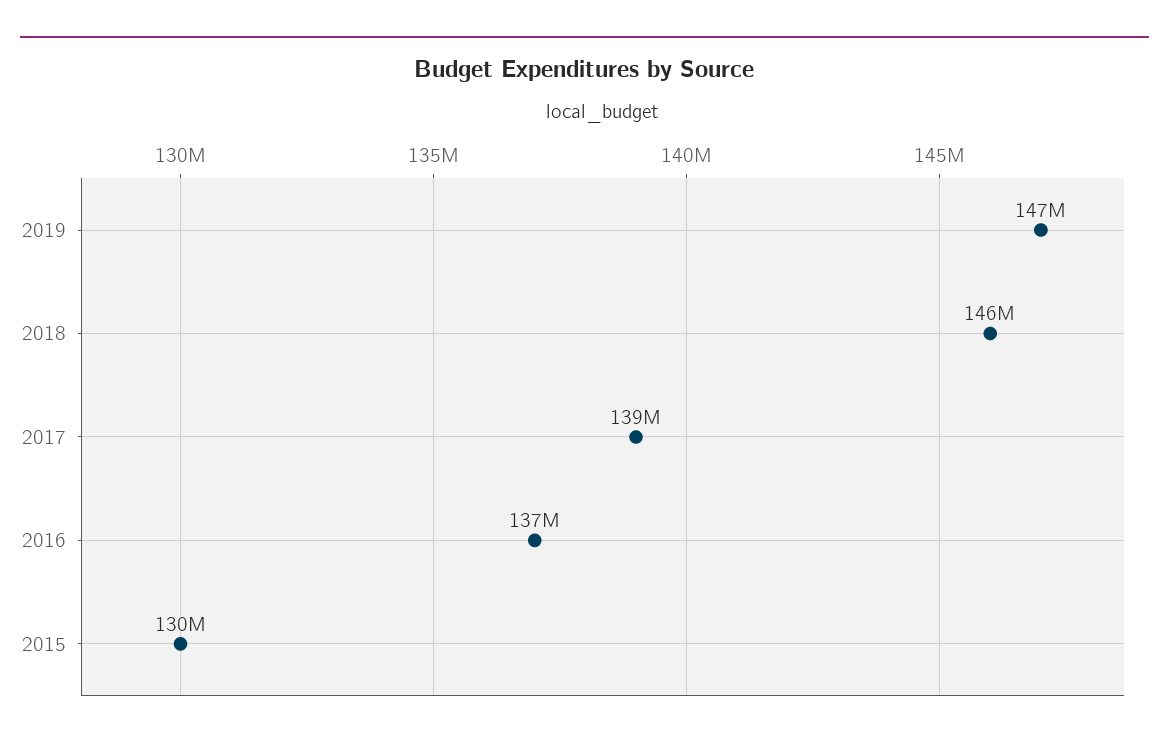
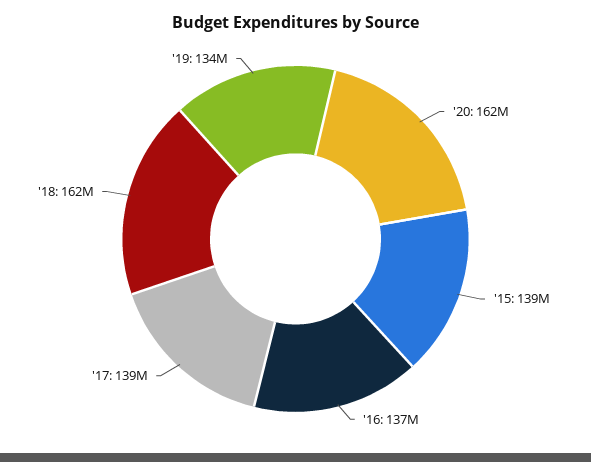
2019: 147000000 -> 134000000
2018: 146000000 -> 162000000
2015: 130000000 -> 139000000
'20: none -> 162000000

